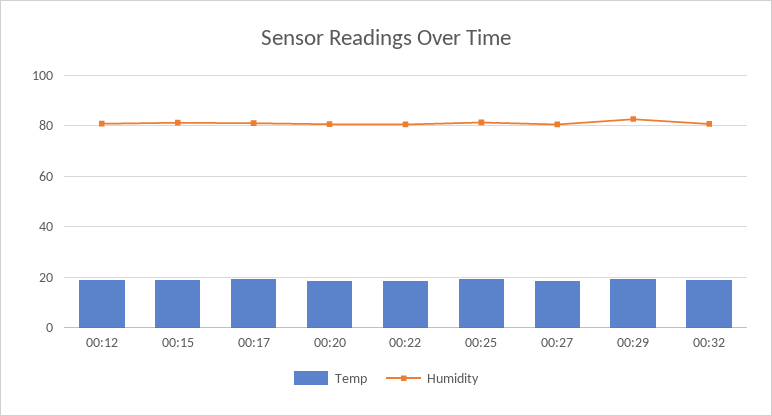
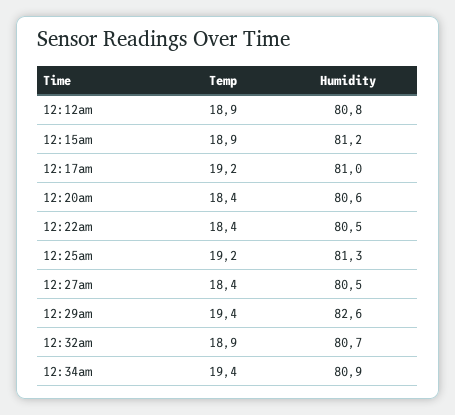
Temp, 12:34am: none -> 19.4
Humidity, 12:34am: none -> 80.9

